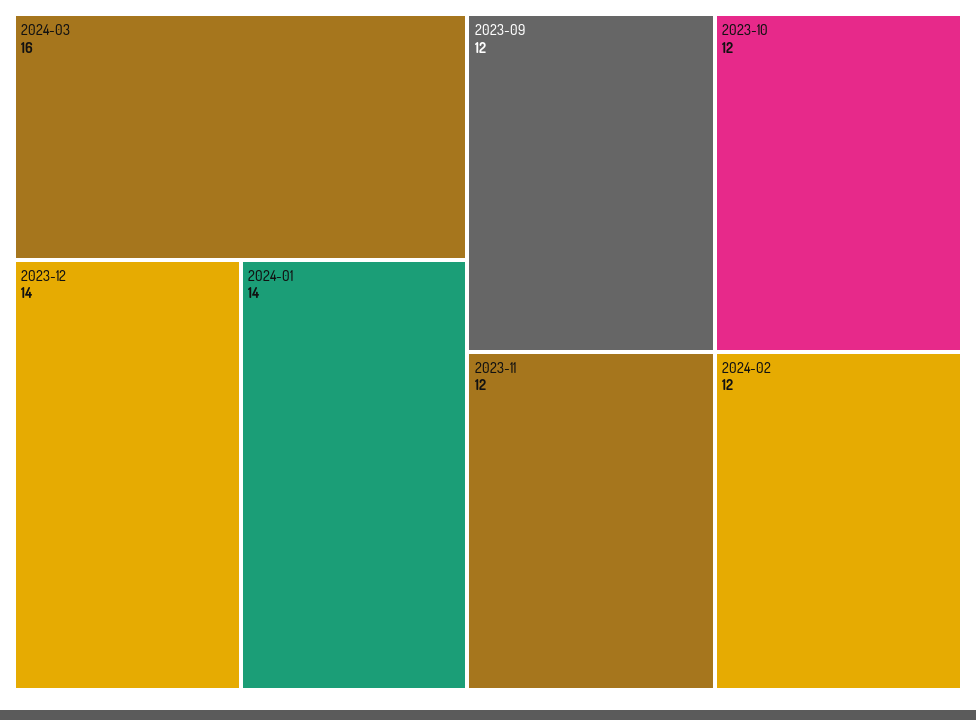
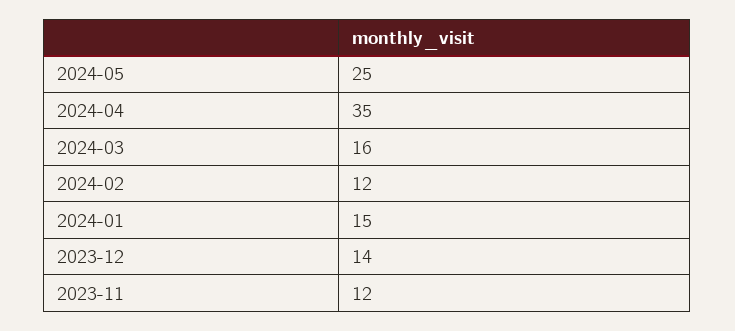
2024-01: 14 -> 15
2023-09: 12 -> none
2023-10: 12 -> none
2024-05: none -> 25
2024-04: none -> 35

